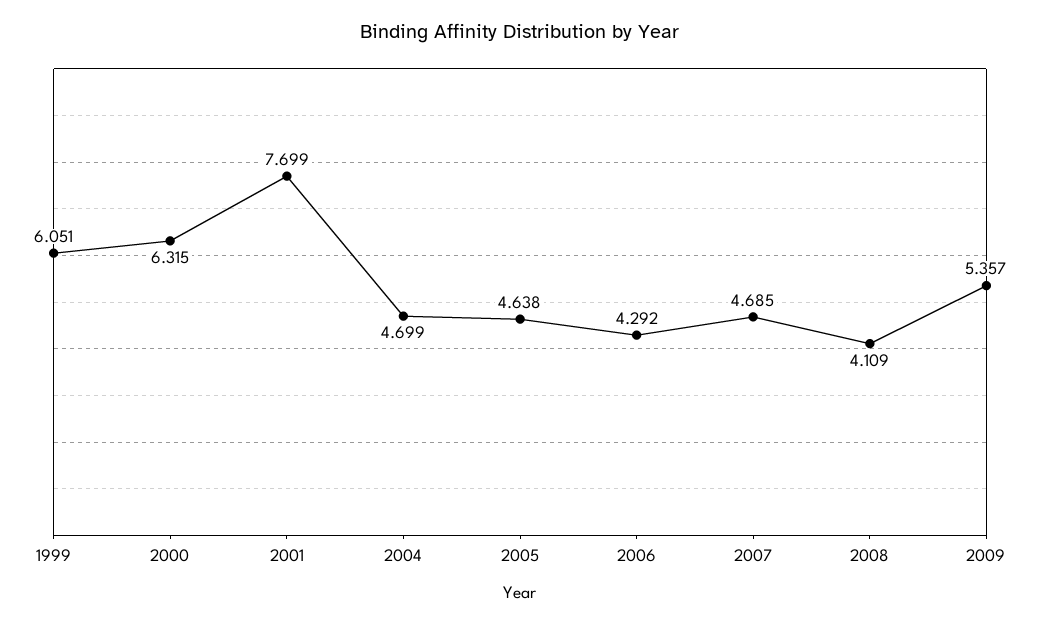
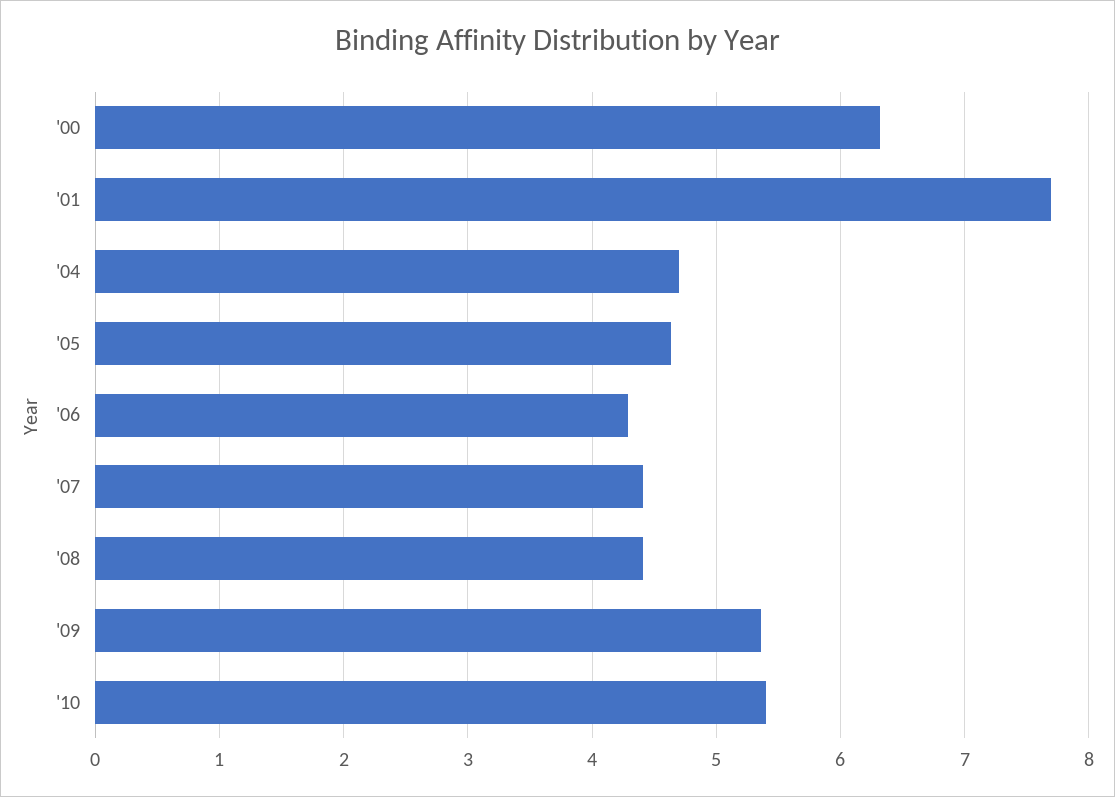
1999: 6.051 -> none
2007: 4.685 -> 4.4
2008: 4.109 -> 4.4
'10: none -> 5.4

